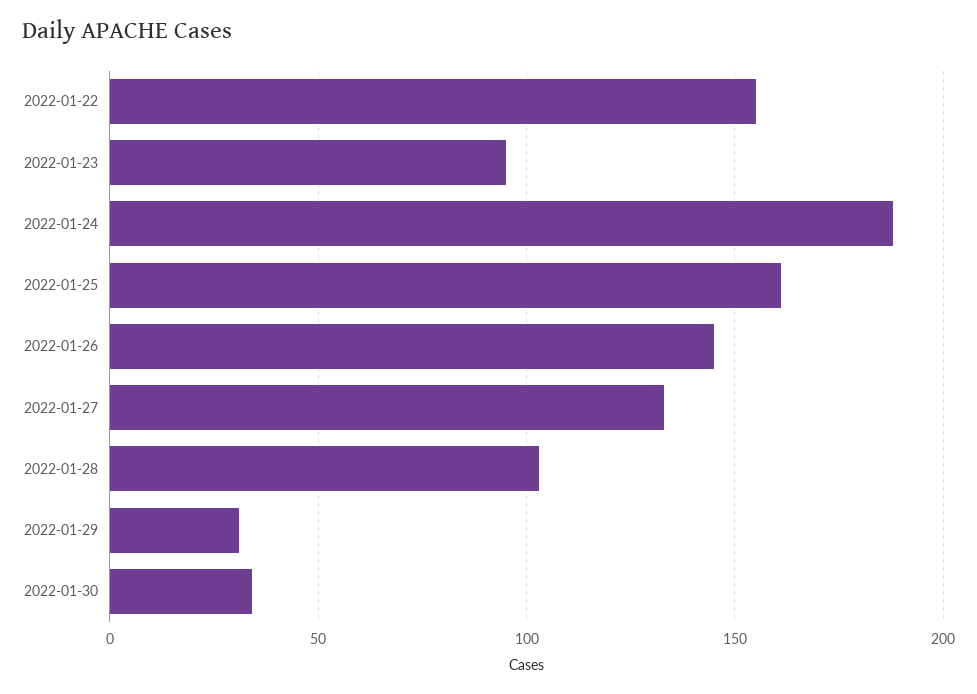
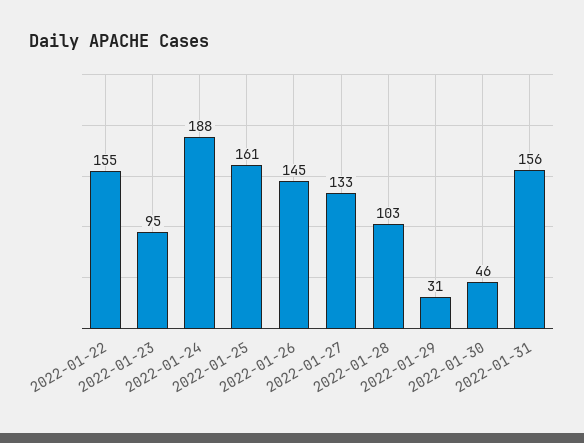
2022-01-30: 35 -> 46
2022-01-31: none -> 156

